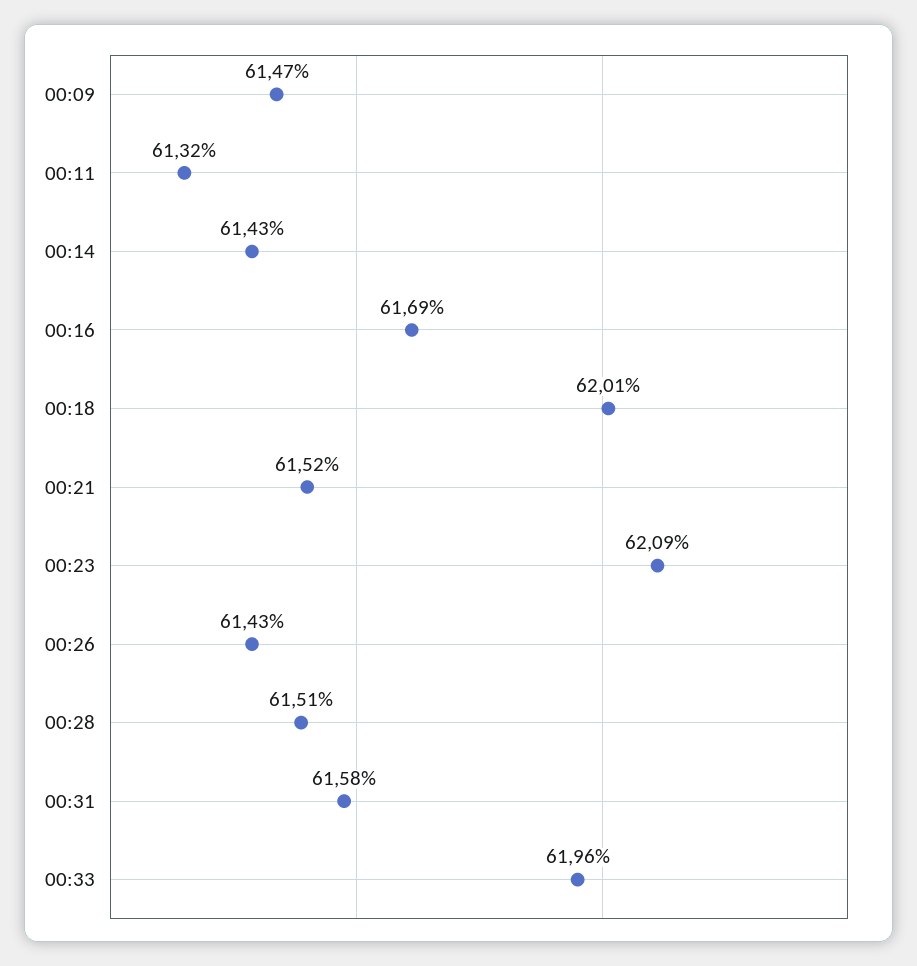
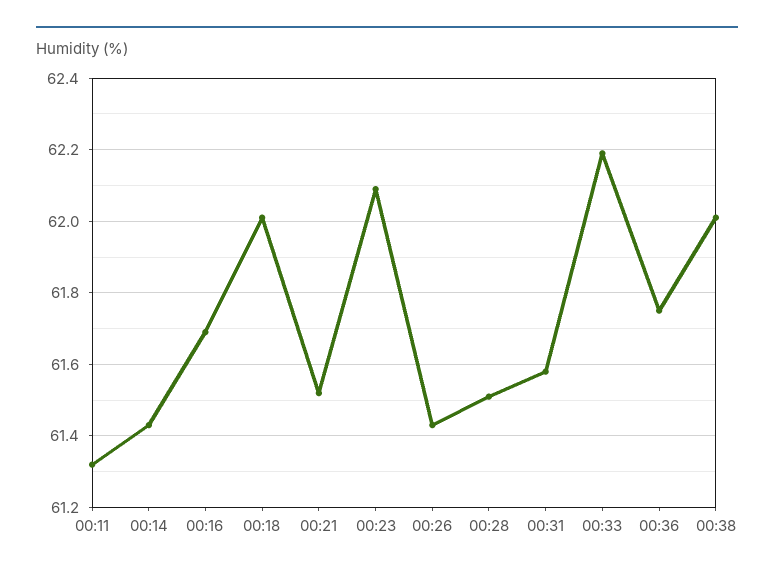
00:09: 61.47 -> none
00:33: 61.96 -> 62.2
00:36: none -> 61.75
00:38: none -> 62

